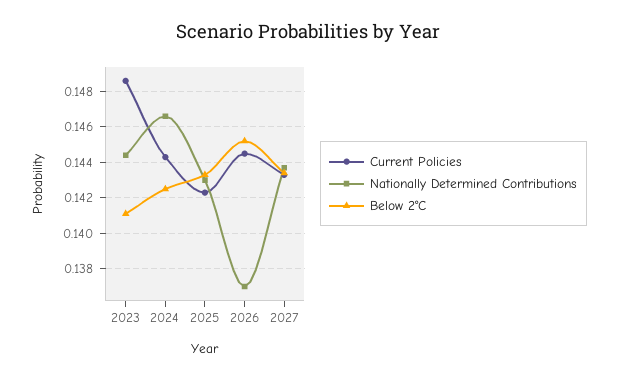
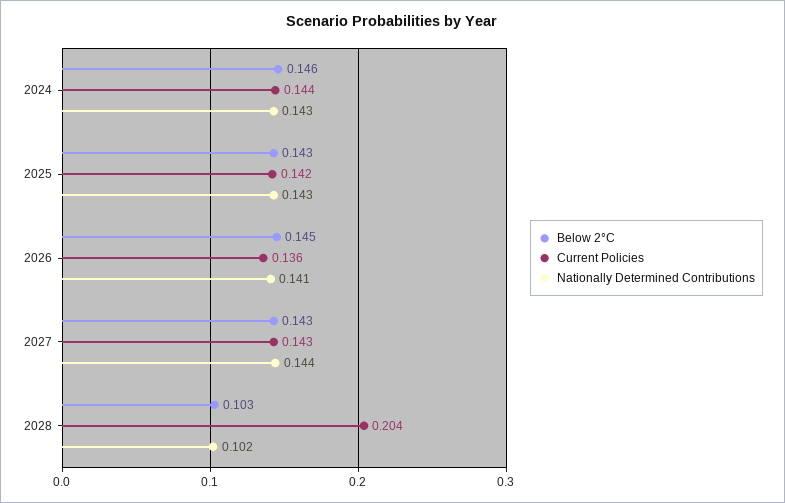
Current Policies, 2023: 0.1485 -> none
Nationally Determined Contributions, 2023: 0.1445 -> none
Below 2°C, 2023: 0.141 -> none
Nationally Determined Contributions, 2024: 0.1465 -> 0.143
Below 2°C, 2024: 0.1425 -> 0.146
Current Policies, 2026: 0.1445 -> 0.136
Nationally Determined Contributions, 2026: 0.137 -> 0.141
Below 2°C, 2028: none -> 0.103
Current Policies, 2028: none -> 0.204
Nationally Determined Contributions, 2028: none -> 0.102

